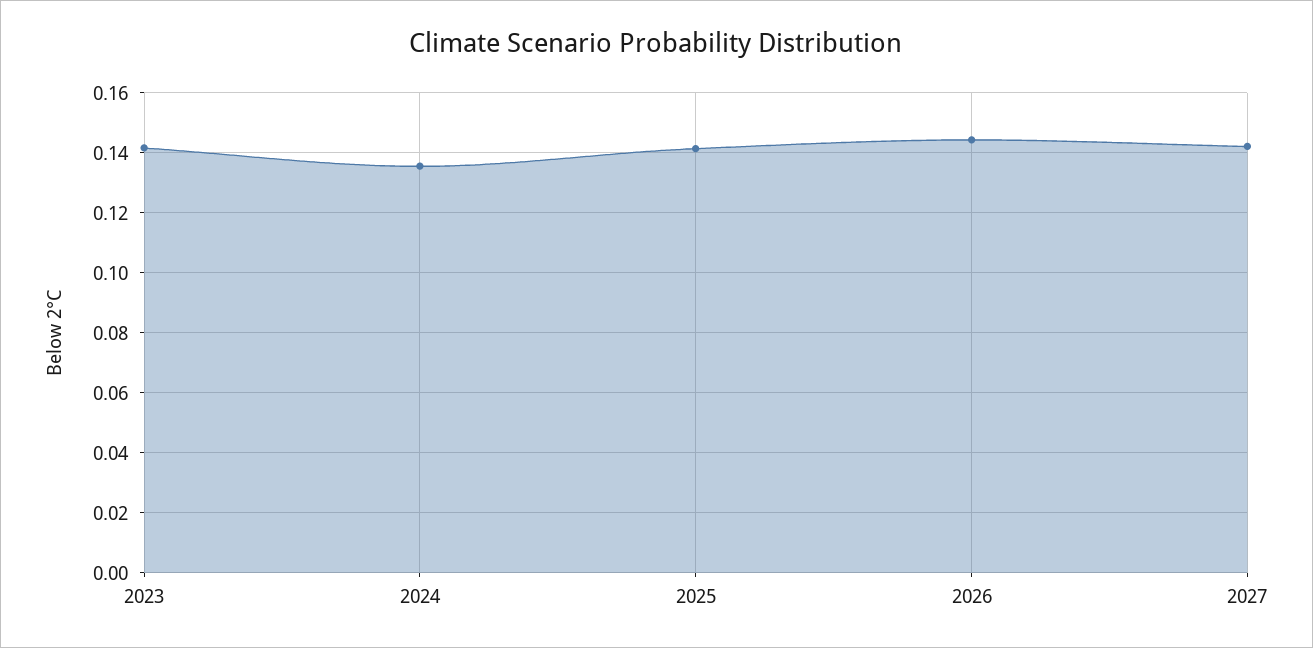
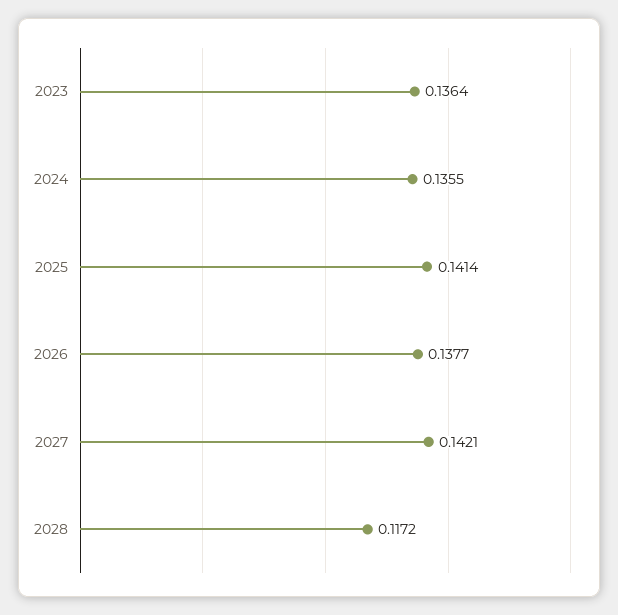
2023: 0.142 -> 0.1364
2026: 0.144 -> 0.1377
2028: none -> 0.1172

